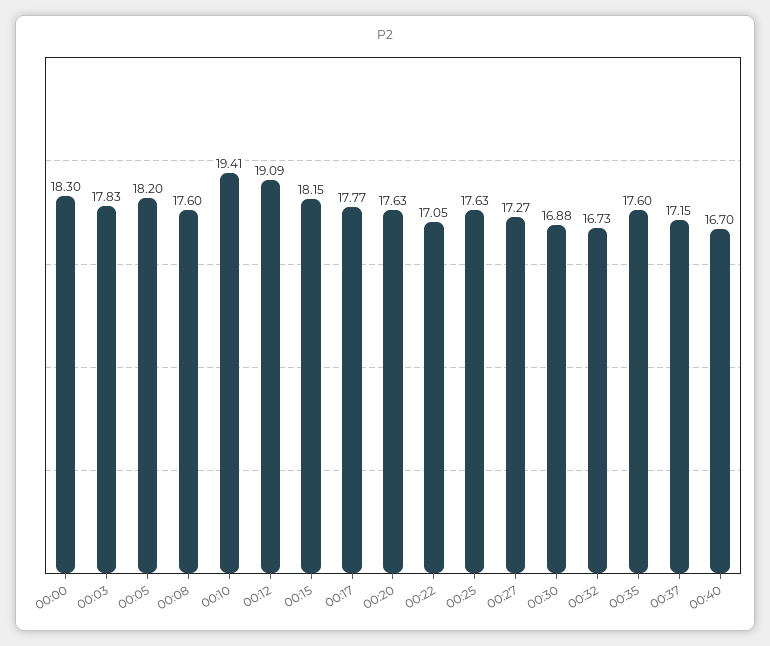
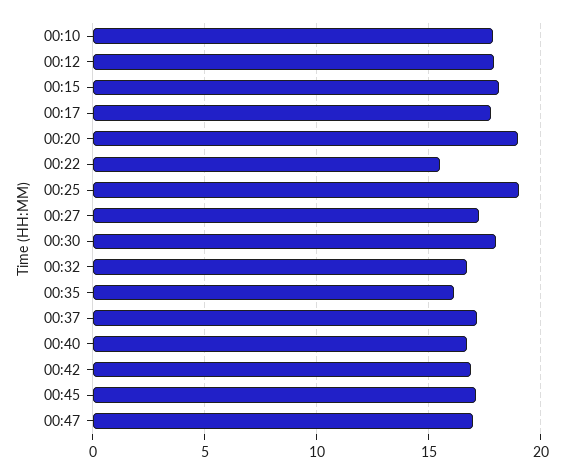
00:00: 18.3 -> none
00:03: 17.83 -> none
00:05: 18.2 -> none
00:08: 17.6 -> none
00:10: 19.41 -> 18
00:12: 19.09 -> 18
00:20: 17.63 -> 19
00:22: 17.05 -> 15.5
00:25: 17.63 -> 19
00:30: 16.88 -> 18
00:35: 17.6 -> 16
00:42: none -> 17
00:45: none -> 17
00:47: none -> 17

